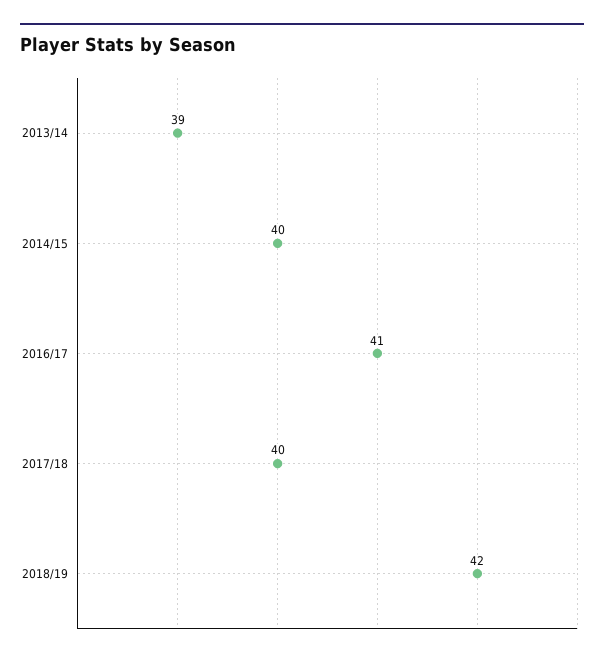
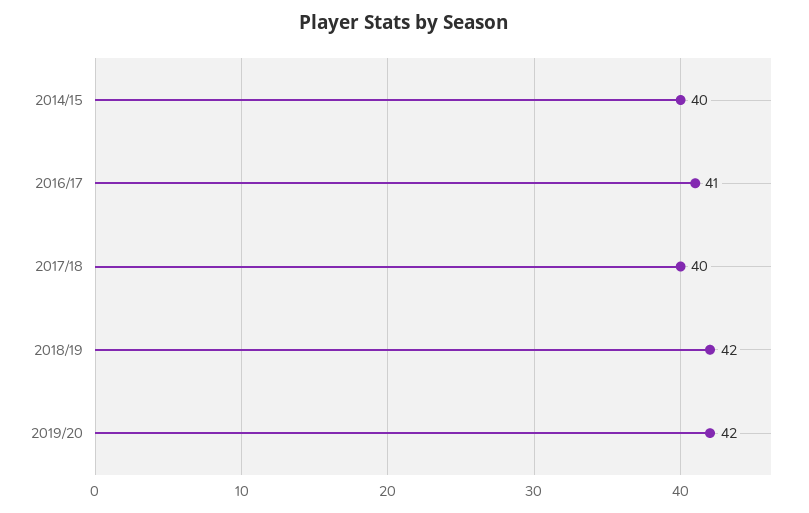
2013/14: 39 -> none
2019/20: none -> 42

